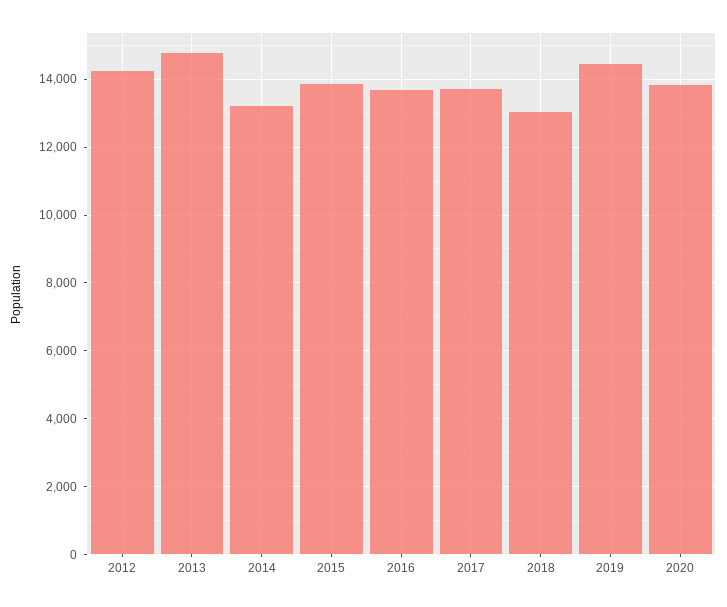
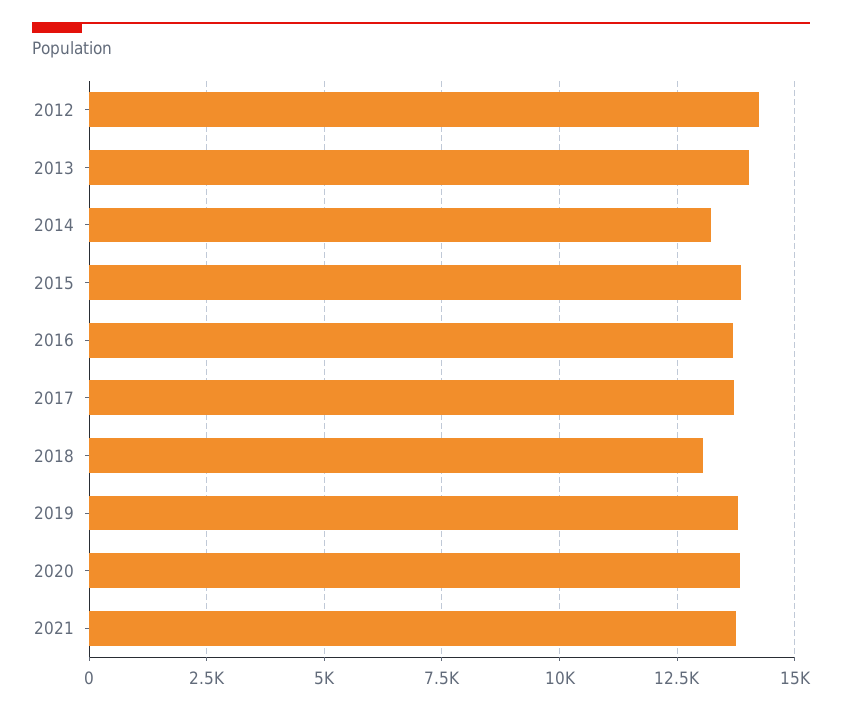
2013: 14800 -> 14000
2019: 14400 -> 13750
2021: none -> 13750

